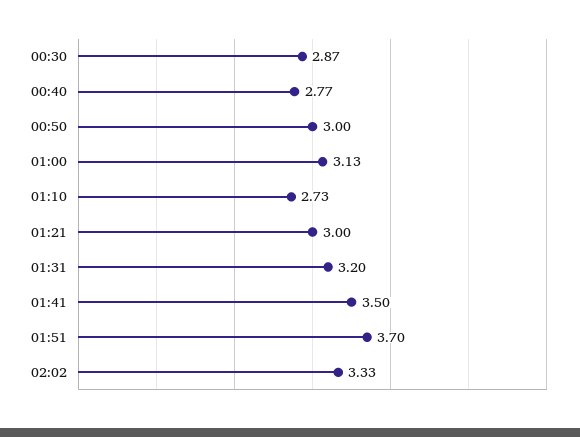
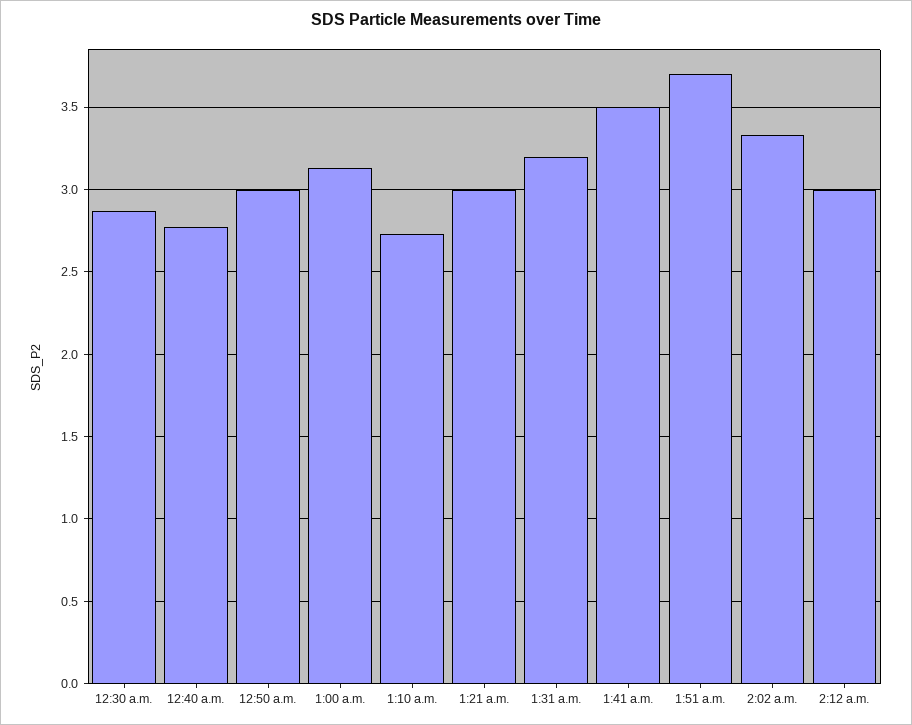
2:12 a.m.: none -> 3

